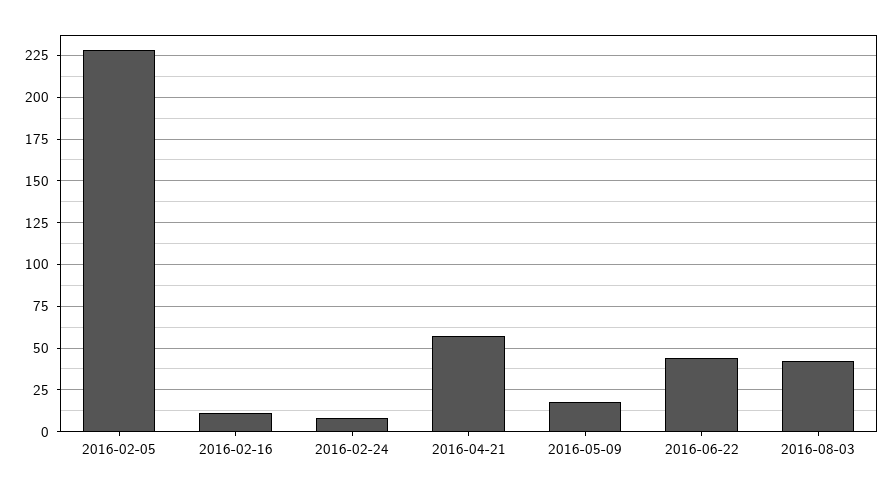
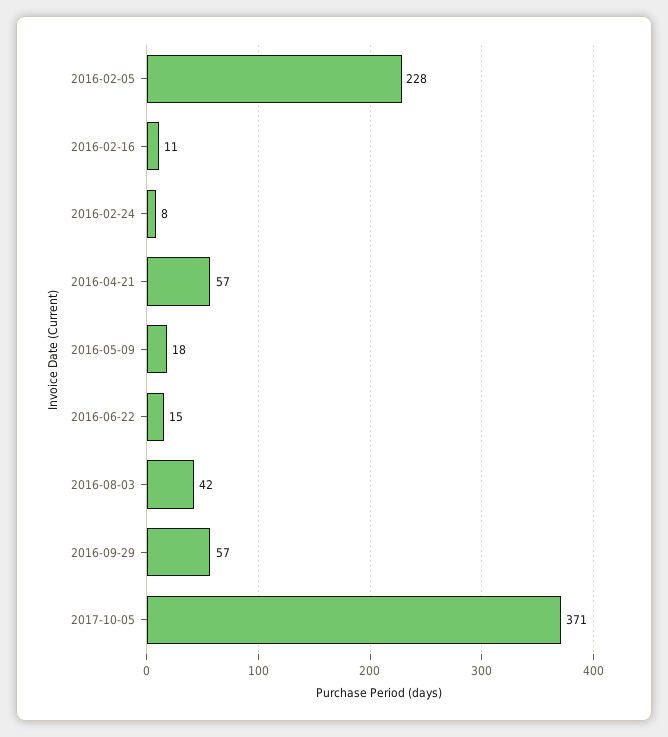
2016-06-22: 45 -> 15
2016-09-29: none -> 57
2017-10-05: none -> 371

